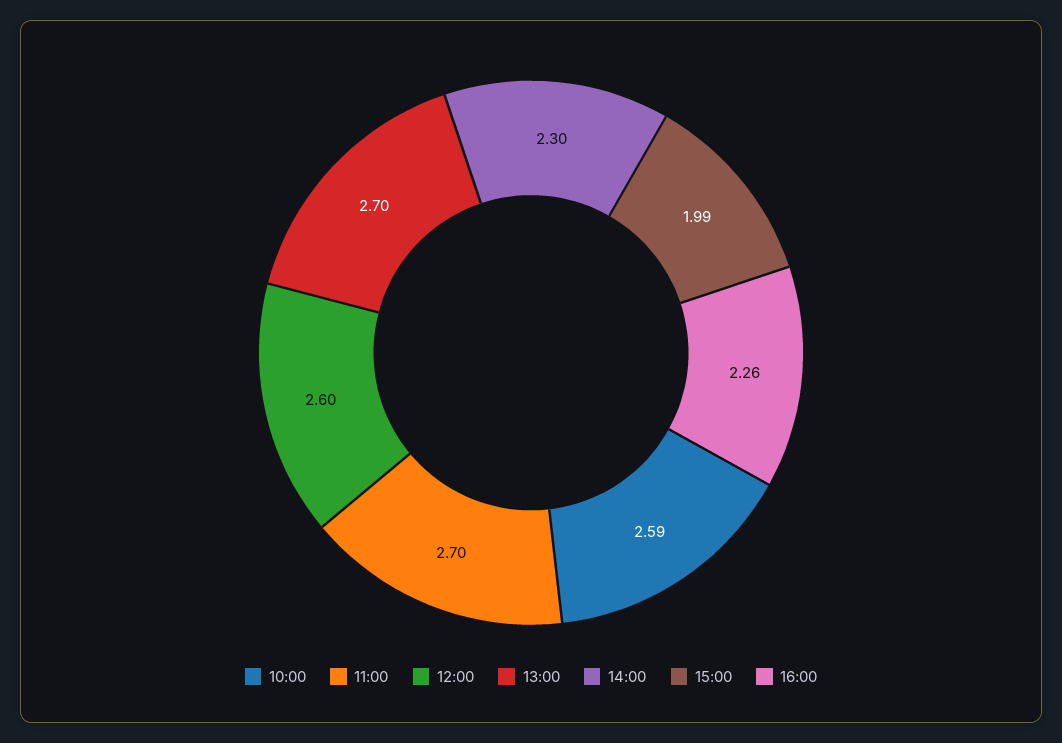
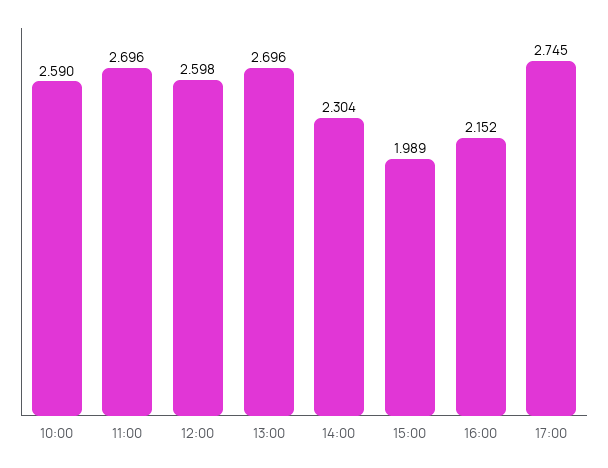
16:00: 2.26 -> 2.152
17:00: none -> 2.745

